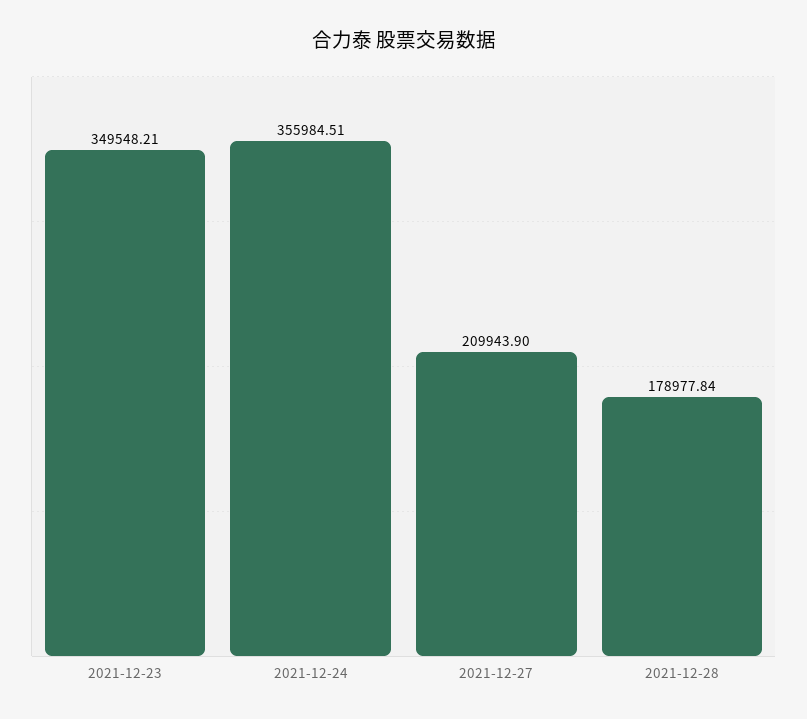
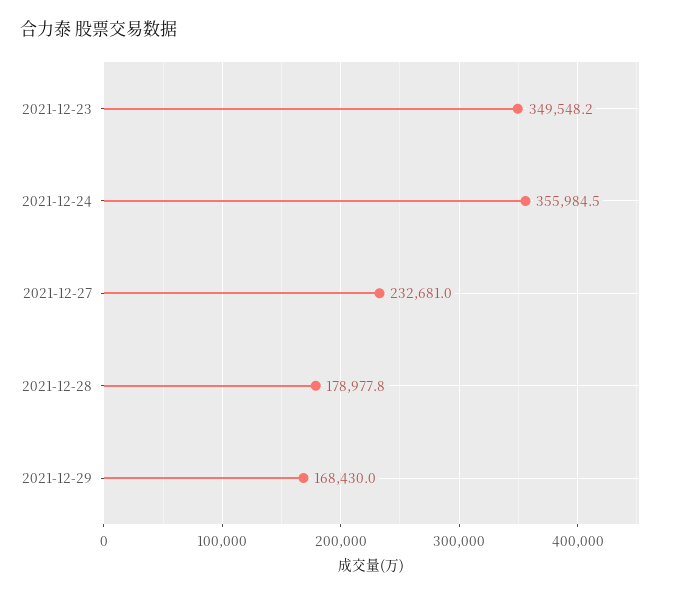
2021-12-27: 209943.9 -> 232681
2021-12-29: none -> 168430

